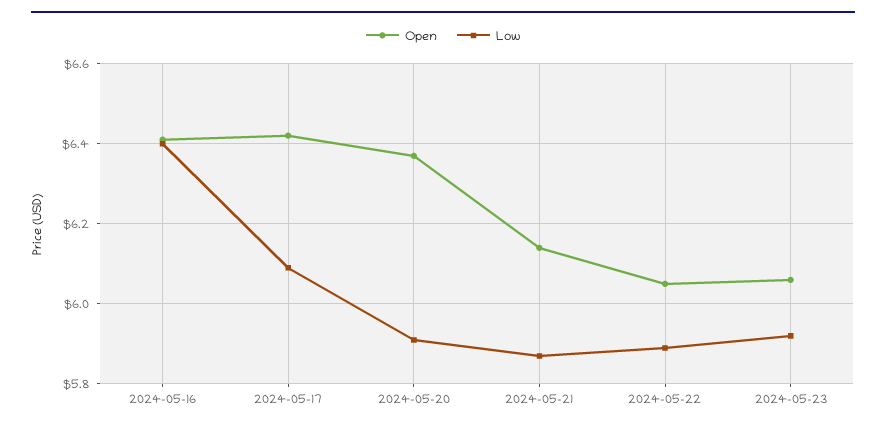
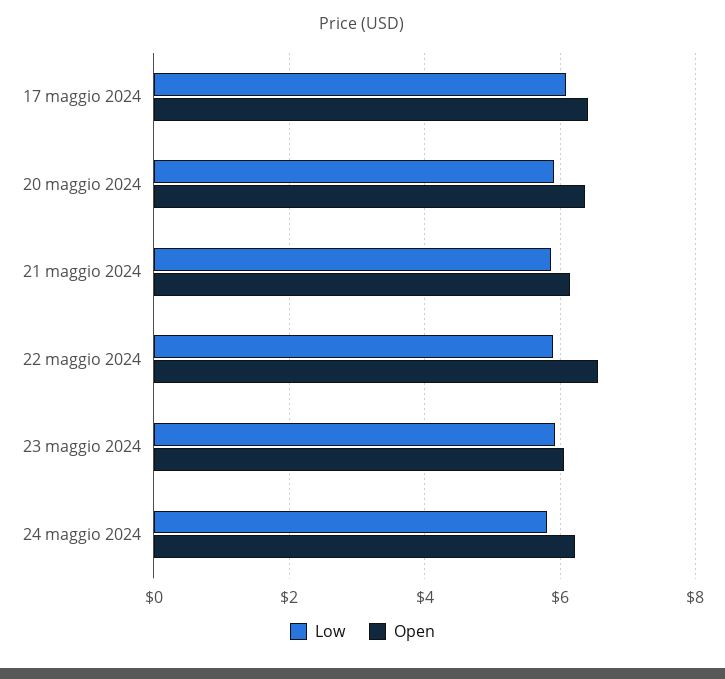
Open, 2024-05-16: 6.4 -> none
Low, 2024-05-16: 6.4 -> none
Open, 2024-05-22: 6.05 -> 6.6
Low, 24 maggio 2024: none -> 5.8
Open, 24 maggio 2024: none -> 6.2

